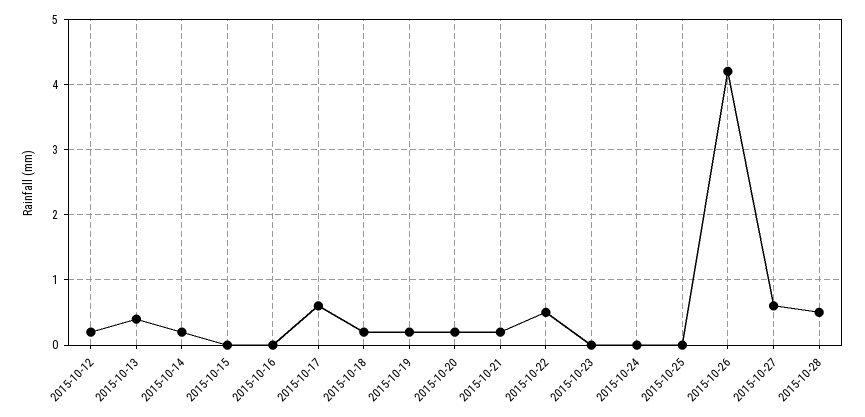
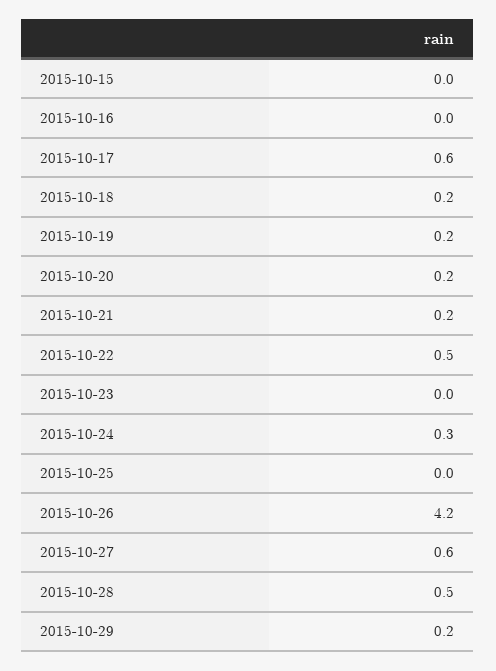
2015-10-12: 0.2 -> none
2015-10-13: 0.4 -> none
2015-10-14: 0.2 -> none
2015-10-24: 0 -> 0.3
2015-10-29: none -> 0.2

